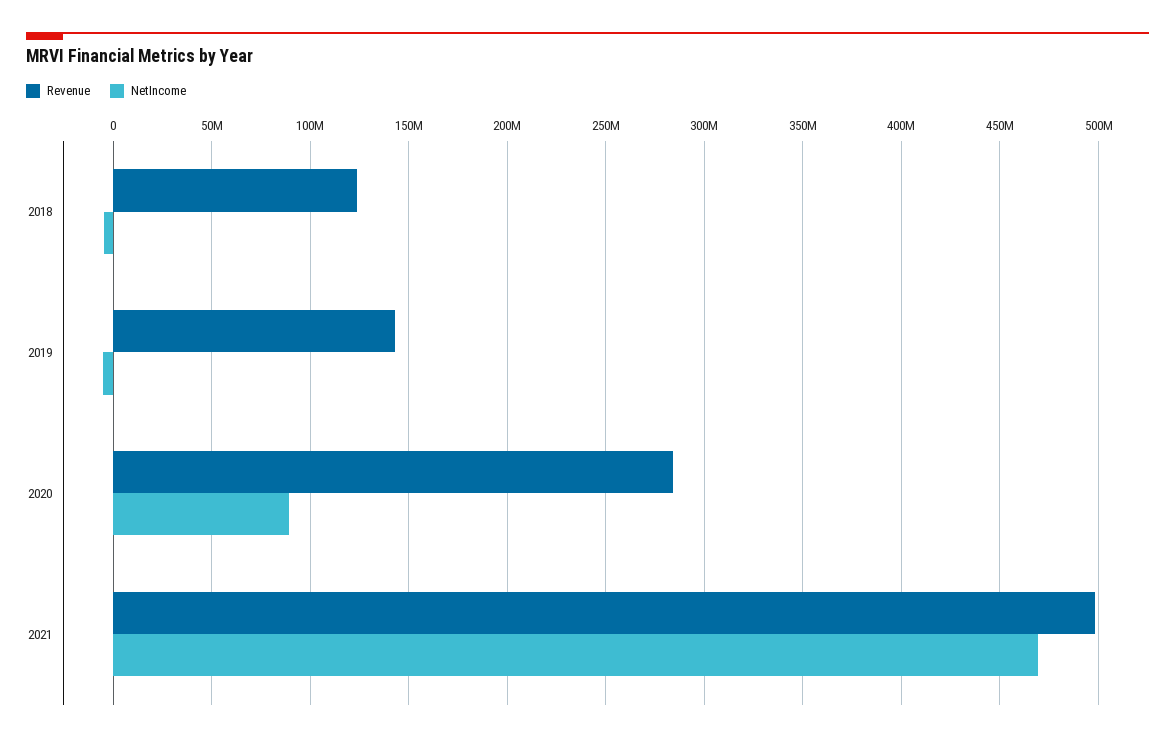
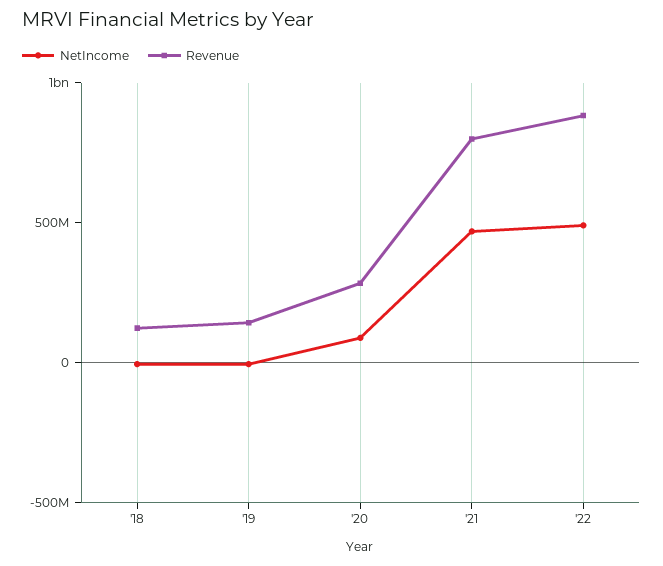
Revenue, 2021: 500000000 -> 800000000
NetIncome, '22: none -> 500000000
Revenue, '22: none -> 900000000

